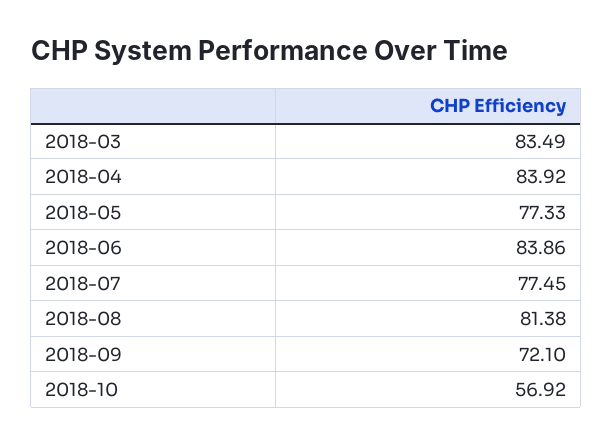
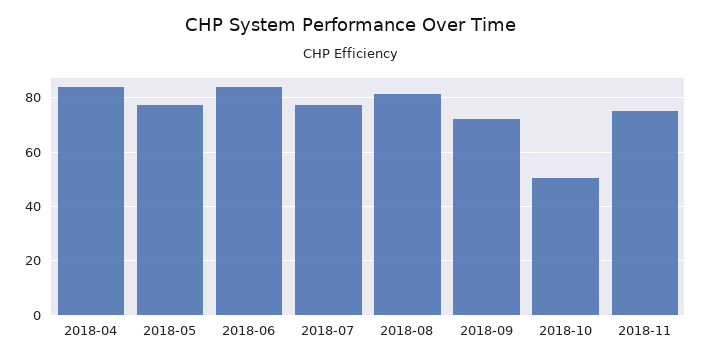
2018-03: 83.49 -> none
2018-10: 56.92 -> 50
2018-11: none -> 75

